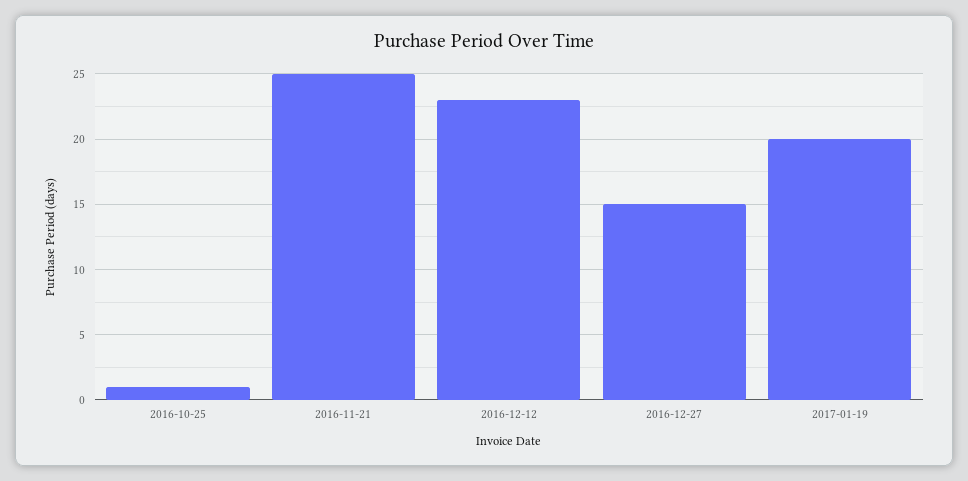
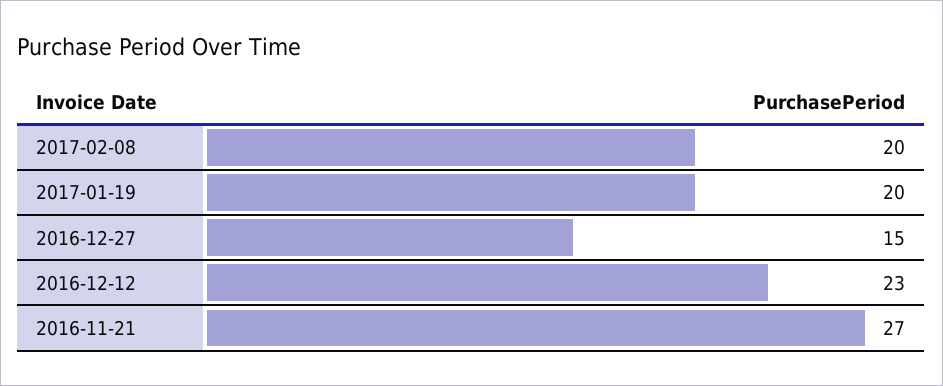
2016-10-25: 1 -> none
2016-11-21: 25 -> 27
2017-02-08: none -> 20

